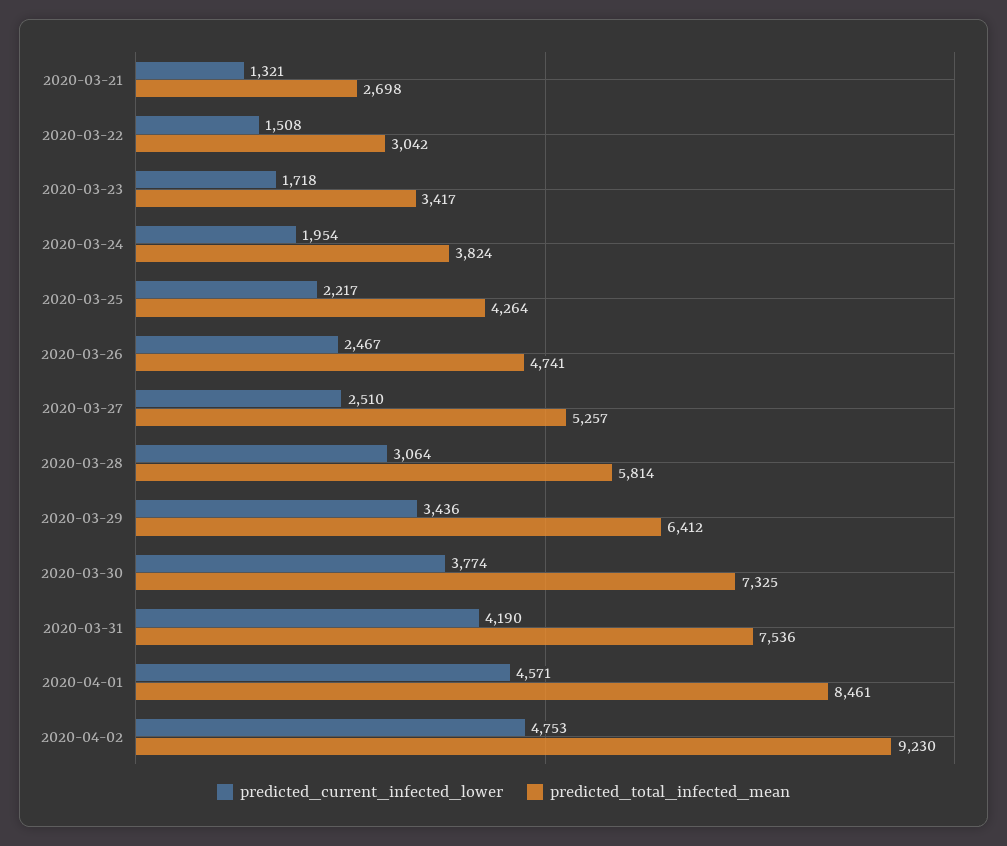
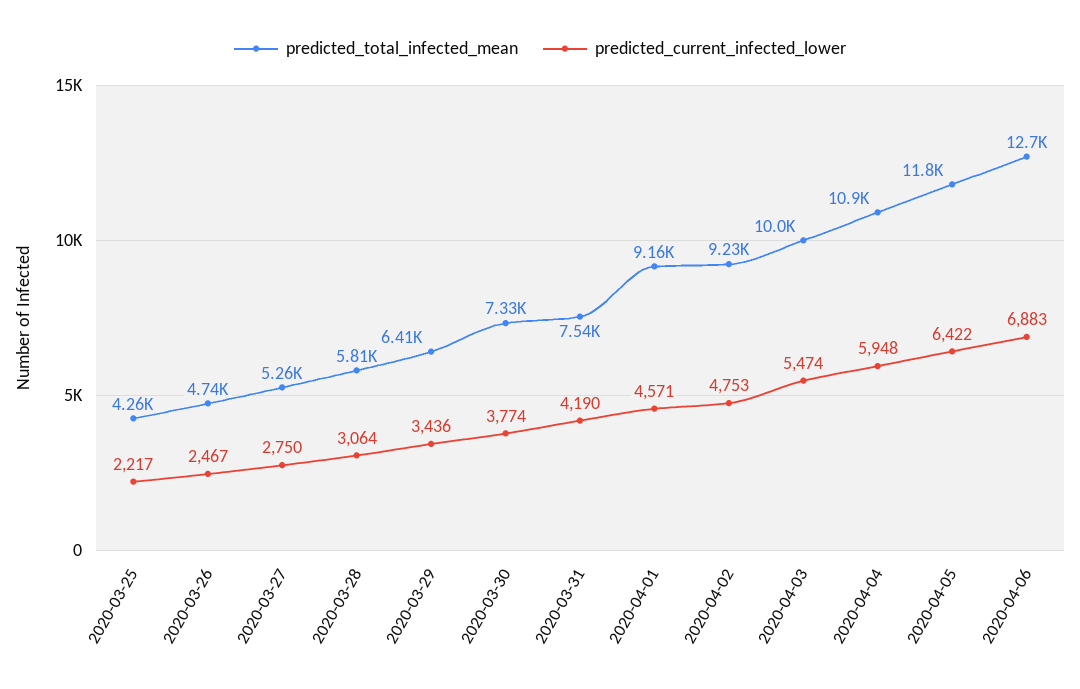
predicted_current_infected_lower, 2020-03-21: 1321 -> none
predicted_total_infected_mean, 2020-03-21: 2698 -> none
predicted_current_infected_lower, 2020-03-22: 1508 -> none
predicted_total_infected_mean, 2020-03-22: 3042 -> none
predicted_current_infected_lower, 2020-03-23: 1718 -> none
predicted_total_infected_mean, 2020-03-23: 3417 -> none
predicted_current_infected_lower, 2020-03-24: 1954 -> none
predicted_total_infected_mean, 2020-03-24: 3824 -> none
predicted_current_infected_lower, 2020-03-27: 2510 -> 2750
predicted_total_infected_mean, 2020-04-01: 8461 -> 9160
predicted_total_infected_mean, 2020-04-03: none -> 10000
predicted_current_infected_lower, 2020-04-03: none -> 5474
predicted_total_infected_mean, 2020-04-04: none -> 10900
predicted_current_infected_lower, 2020-04-04: none -> 5948
predicted_total_infected_mean, 2020-04-05: none -> 11800
predicted_current_infected_lower, 2020-04-05: none -> 6422
predicted_total_infected_mean, 2020-04-06: none -> 12700
predicted_current_infected_lower, 2020-04-06: none -> 6883

